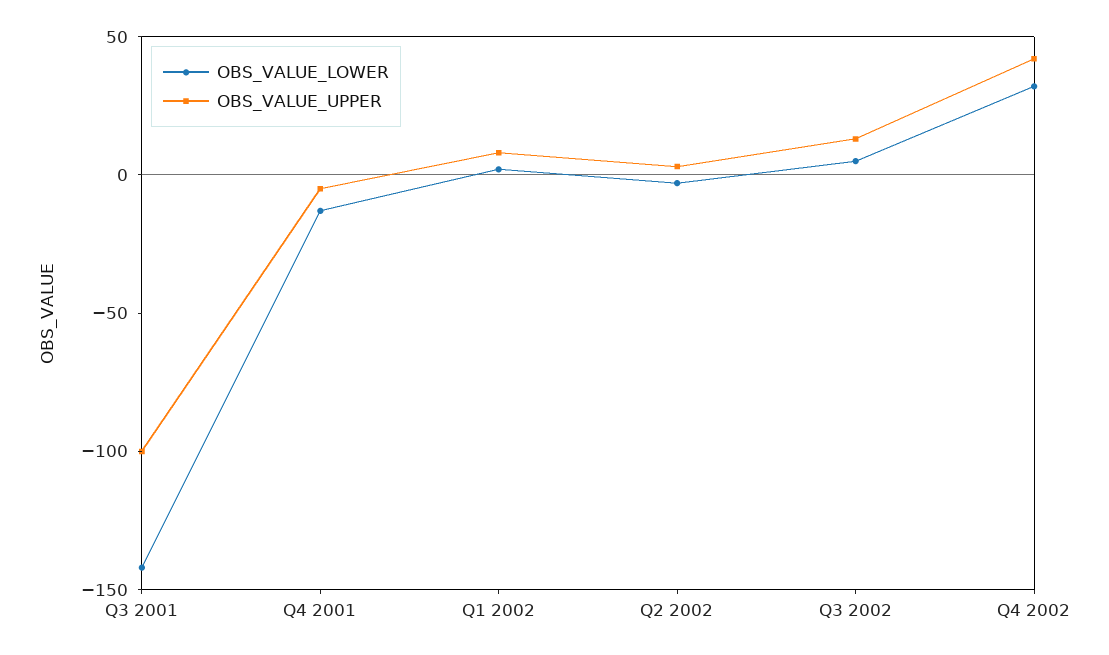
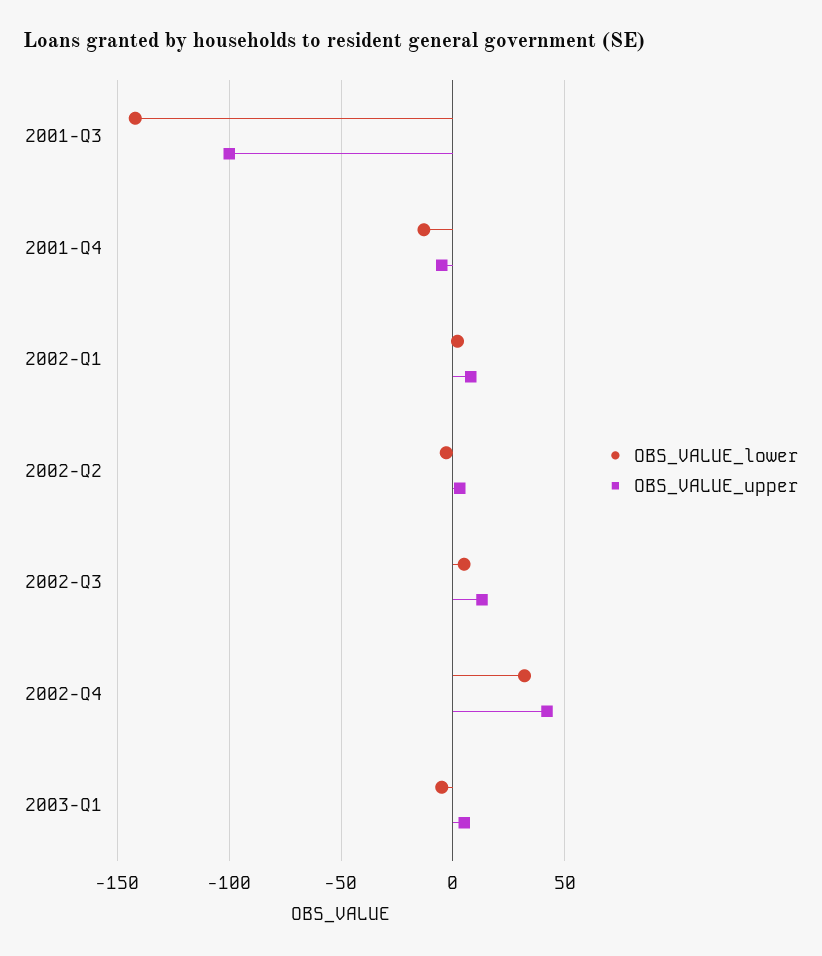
OBS_VALUE_LOWER, 2003-Q1: none -> -5
OBS_VALUE_UPPER, 2003-Q1: none -> 5

